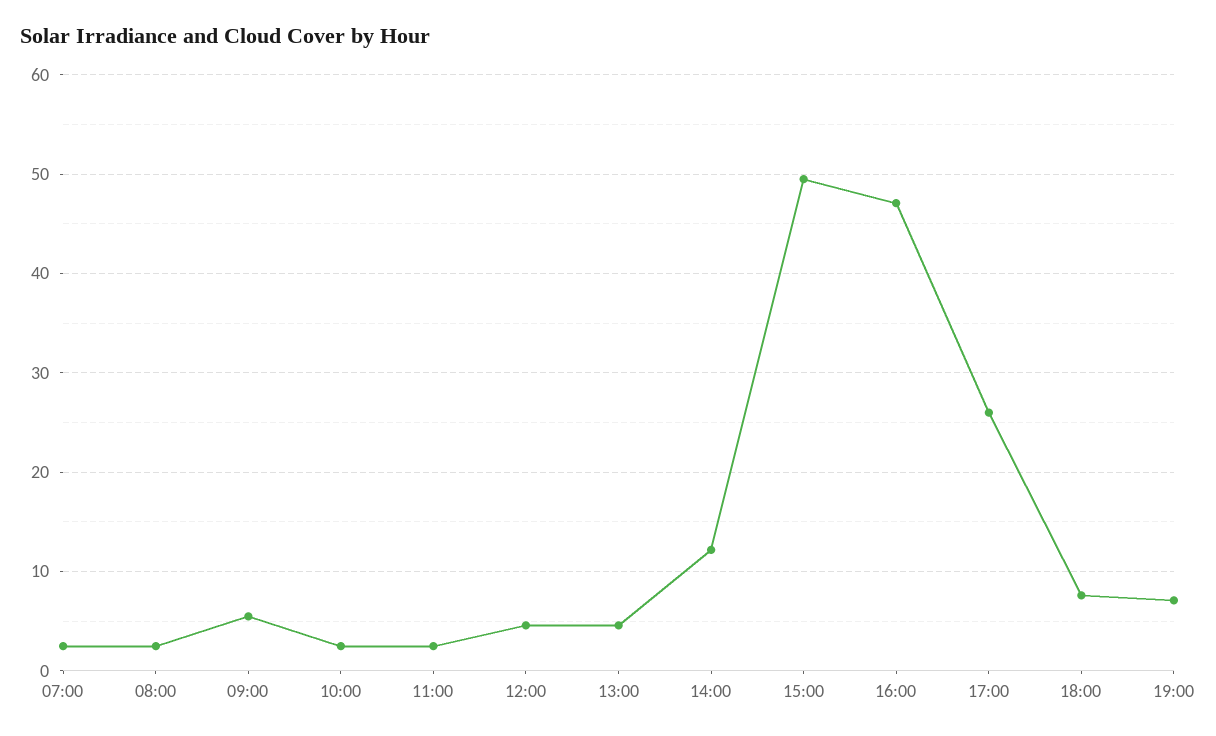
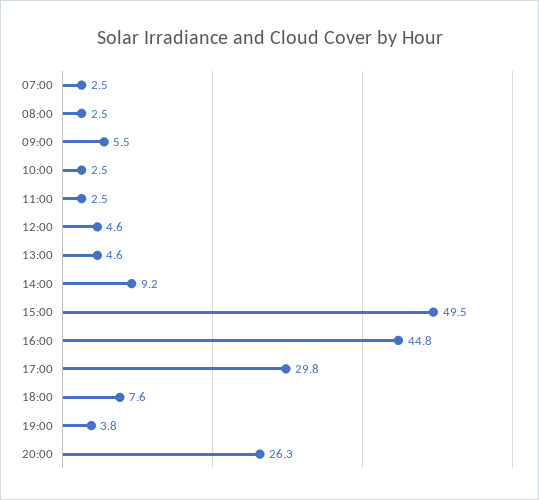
14:00: 12 -> 9.2
16:00: 47 -> 44.8
17:00: 26 -> 29.8
19:00: 7 -> 3.8
20:00: none -> 26.3

